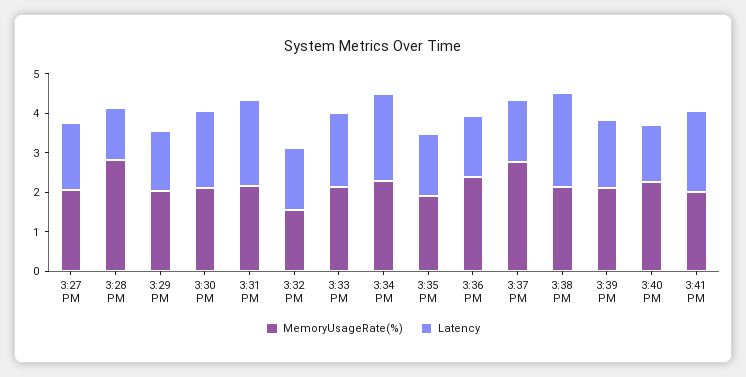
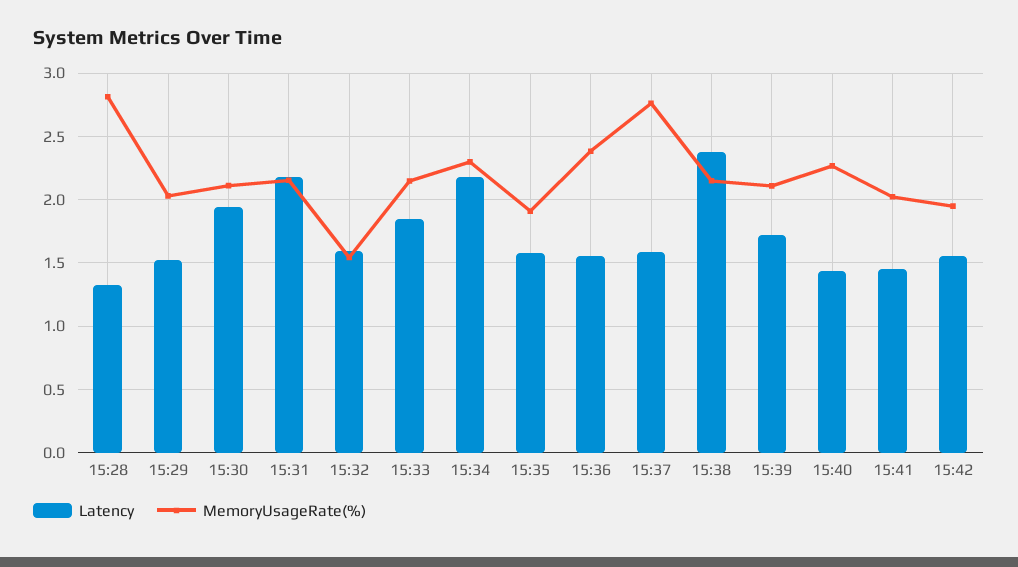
MemoryUsageRate(%), 3:27 PM: 2 -> none
Latency, 3:27 PM: 1.75 -> none
Latency, 3:41 PM: 2 -> 1.45
Latency, 15:42: none -> 1.55
MemoryUsageRate(%), 15:42: none -> 1.95

